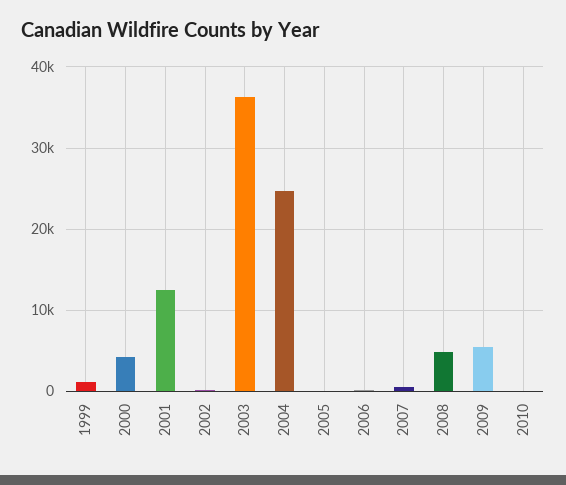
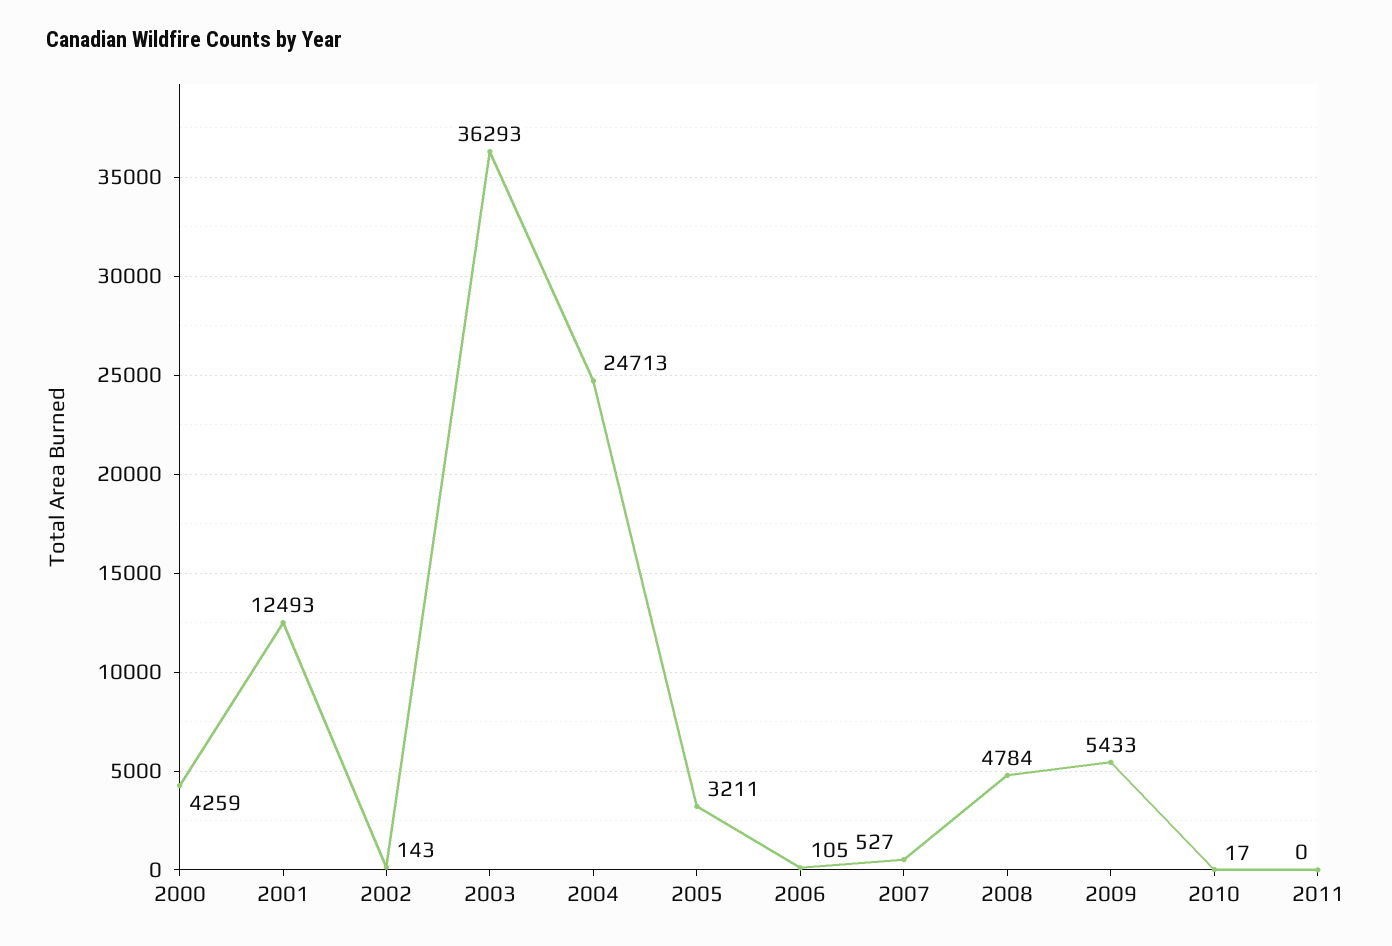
1999: 1000 -> none
2005: 0 -> 3211
2011: none -> 0

